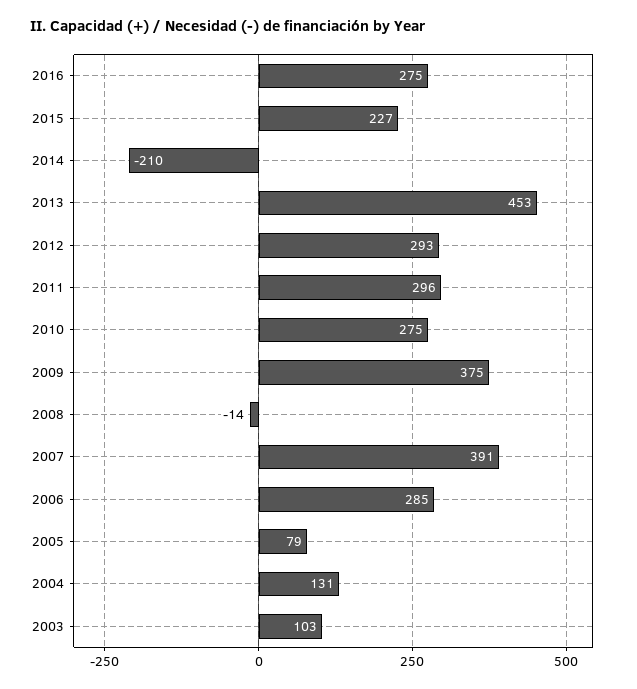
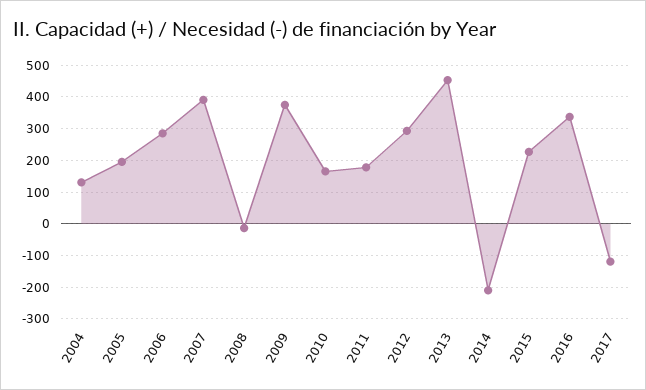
2016: 275 -> 340
2011: 296 -> 180
2010: 275 -> 160
2005: 79 -> 200
2003: 103 -> none
2017: none -> -120

